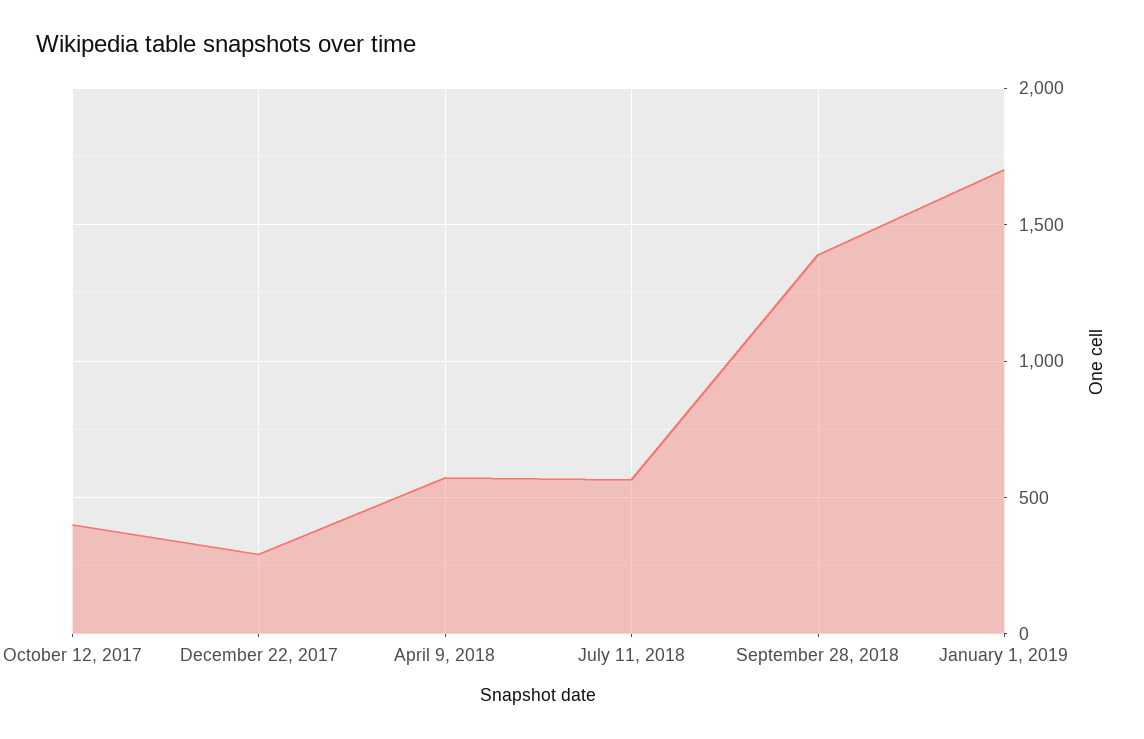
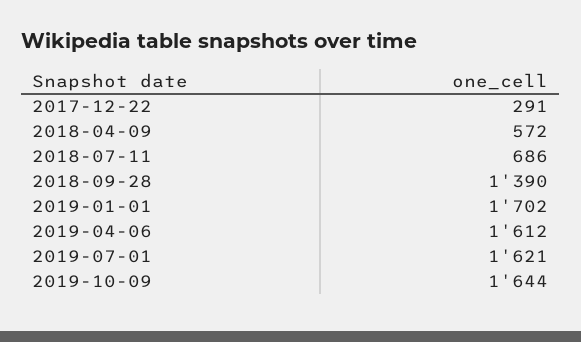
October 12, 2017: 400 -> none
July 11, 2018: 550 -> 686
2019-04-06: none -> 1612
2019-07-01: none -> 1621
2019-10-09: none -> 1644

